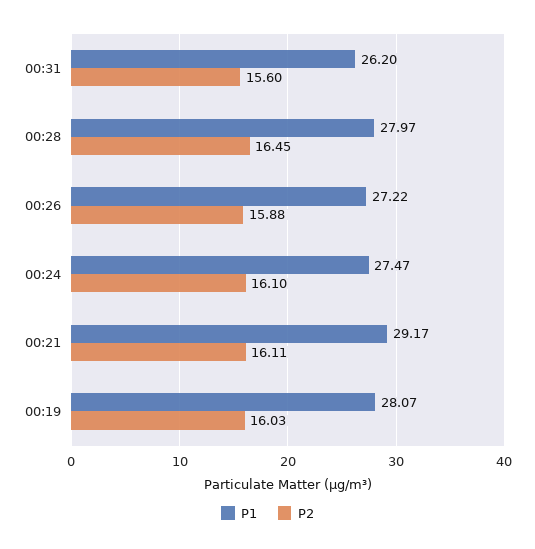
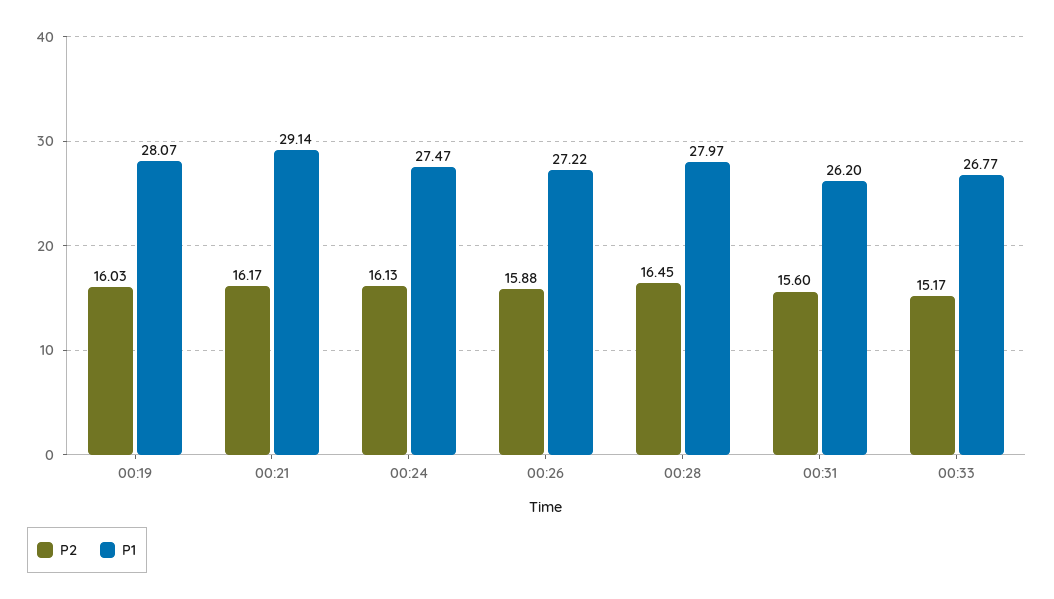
P2, 00:24: 16.1 -> 16.13
P1, 00:21: 29.17 -> 29.14
P2, 00:21: 16.11 -> 16.17
P2, 00:33: none -> 15.17
P1, 00:33: none -> 26.77

